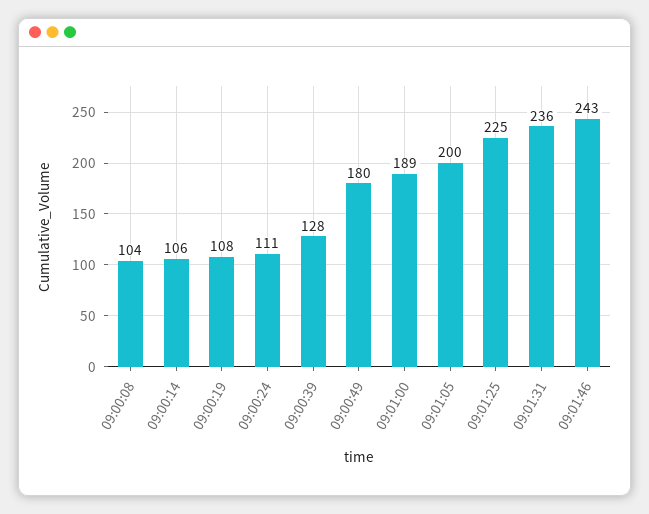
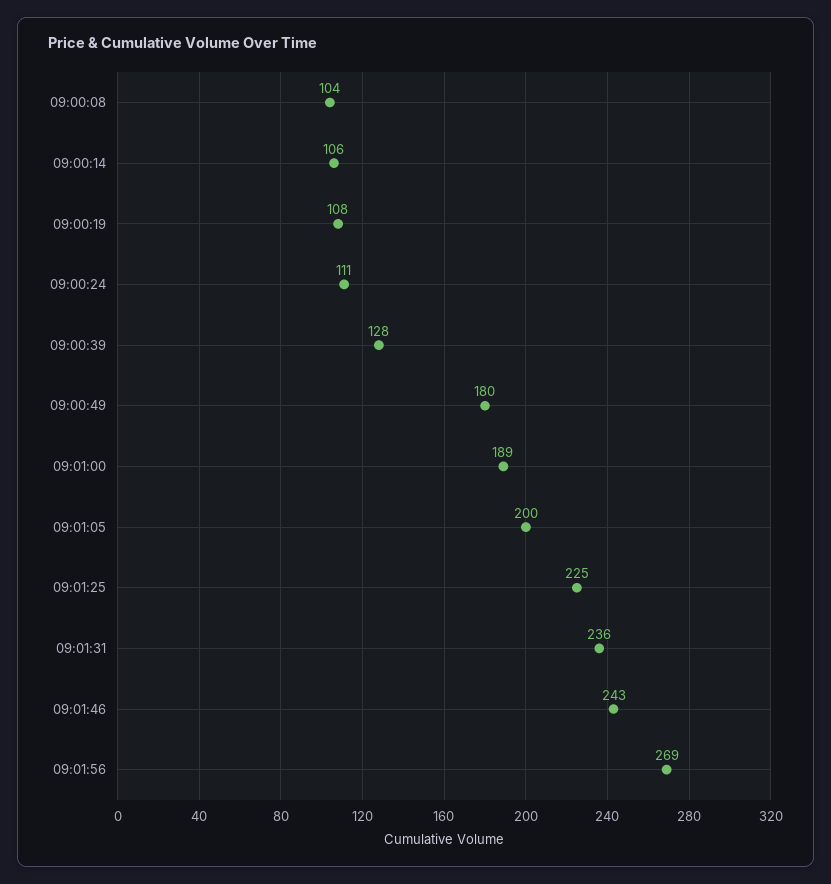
09:01:56: none -> 269

